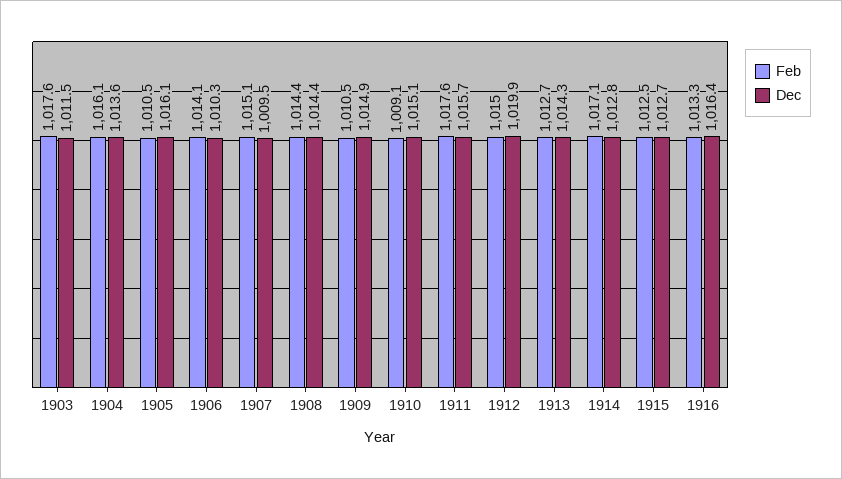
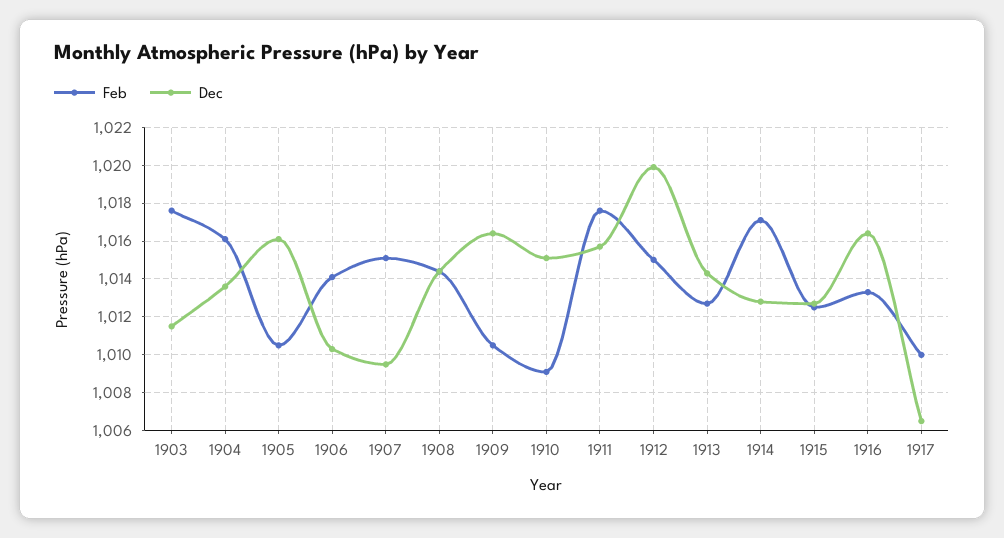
Dec, 1909: 1014.9 -> 1016.5
Feb, 1917: none -> 1010
Dec, 1917: none -> 1006.5

